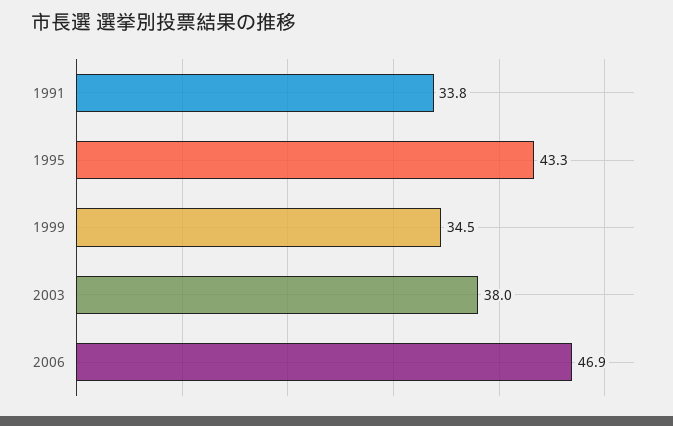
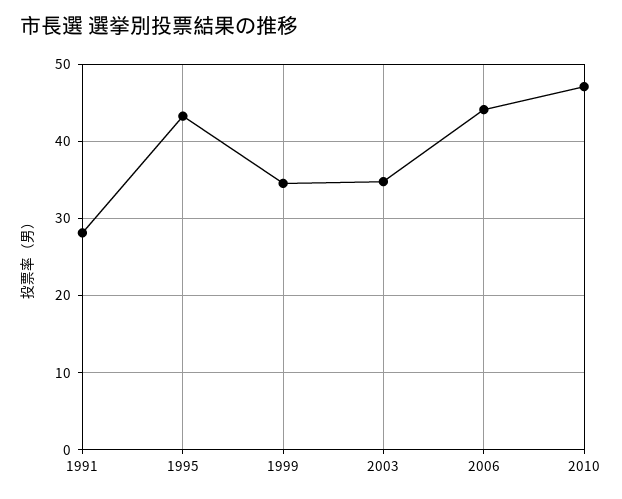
1991: 33.8 -> 28
2003: 38 -> 35
2006: 46.9 -> 44
2010: none -> 47

